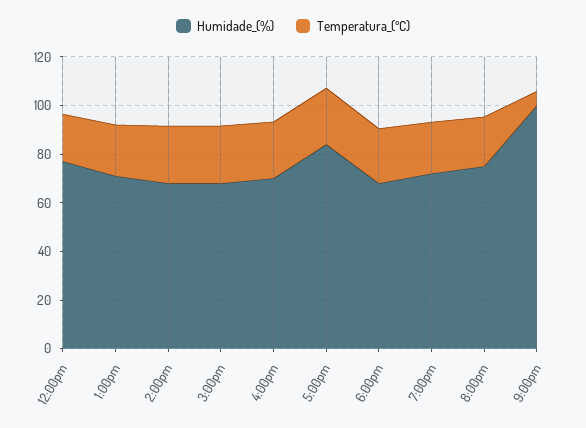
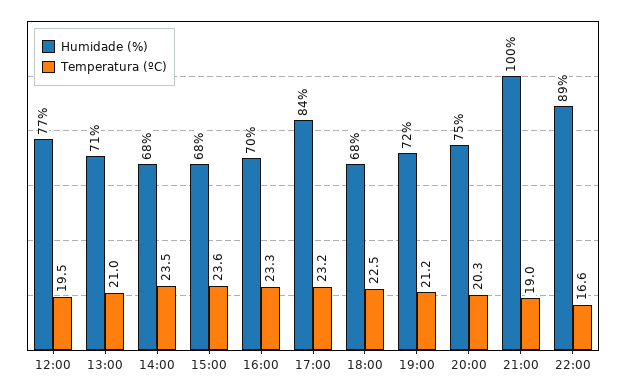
Temperatura_(ºC), 9:00pm: 5 -> 19
Humidade_(%), 22:00: none -> 89
Temperatura_(ºC), 22:00: none -> 16.6

